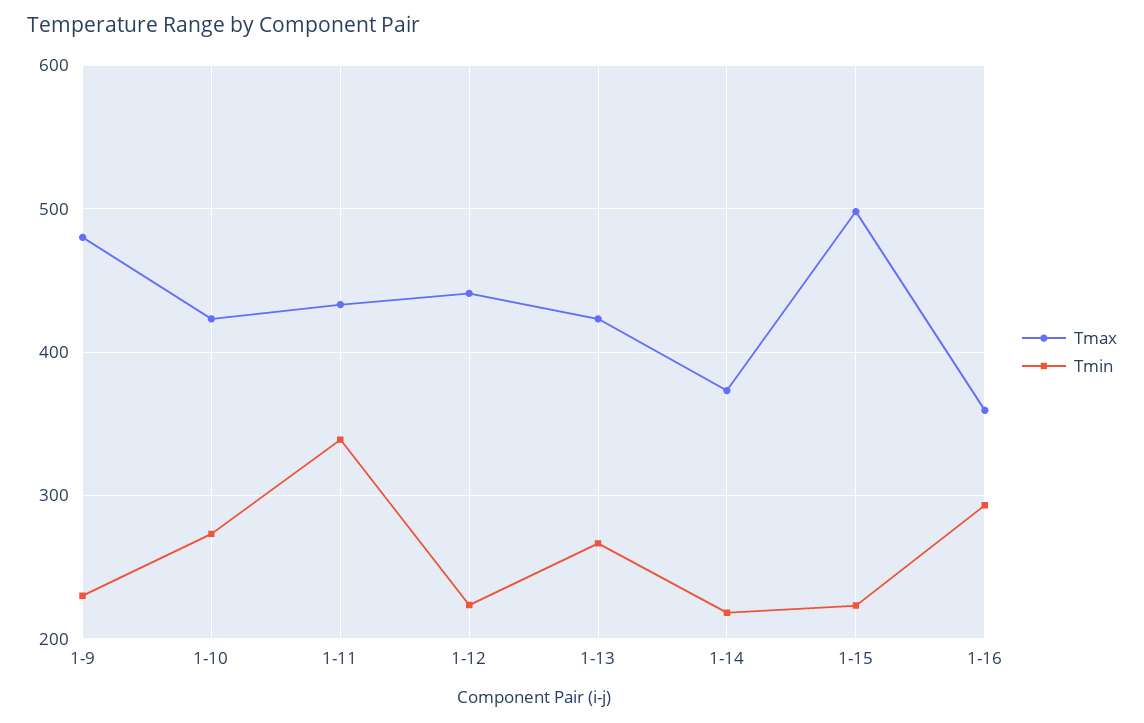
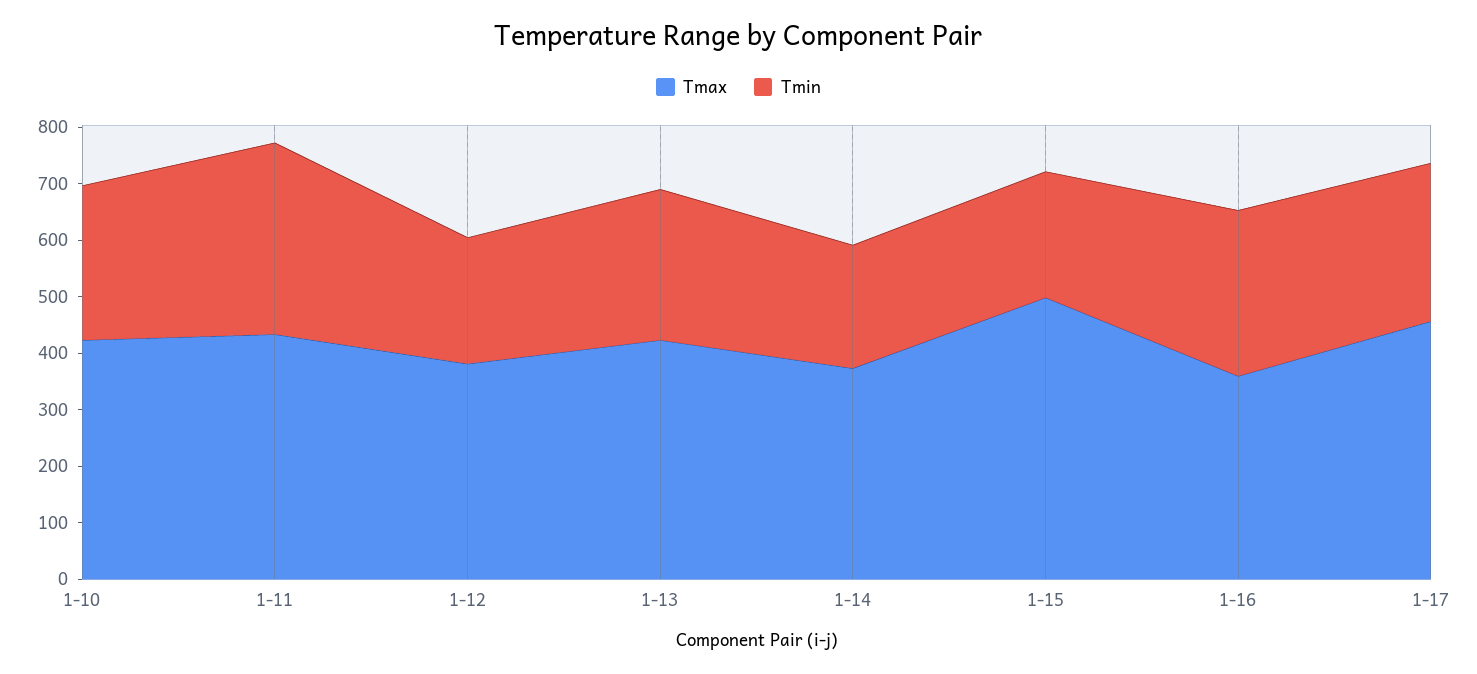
Tmax, 1-9: 480 -> none
Tmin, 1-9: 230 -> none
Tmax, 1-12: 440 -> 380
Tmax, 1-17: none -> 460
Tmin, 1-17: none -> 280

